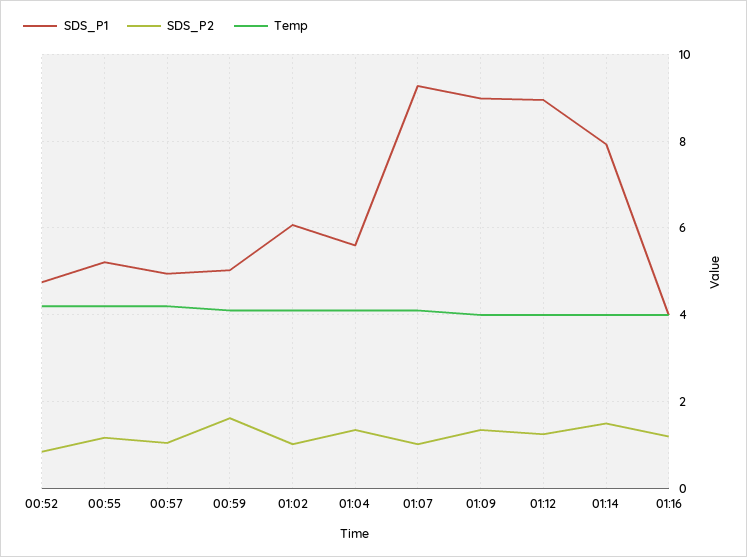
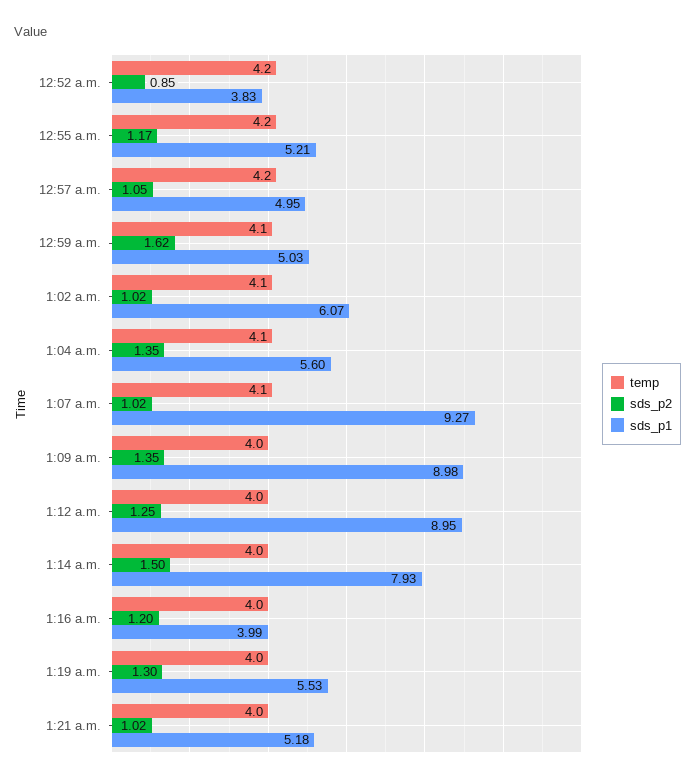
SDS_P1, 00:52: 4.8 -> 3.83
Temp, 1:19 a.m.: none -> 4
SDS_P2, 1:19 a.m.: none -> 1.3
SDS_P1, 1:19 a.m.: none -> 5.53
Temp, 1:21 a.m.: none -> 4
SDS_P2, 1:21 a.m.: none -> 1.02
SDS_P1, 1:21 a.m.: none -> 5.18

